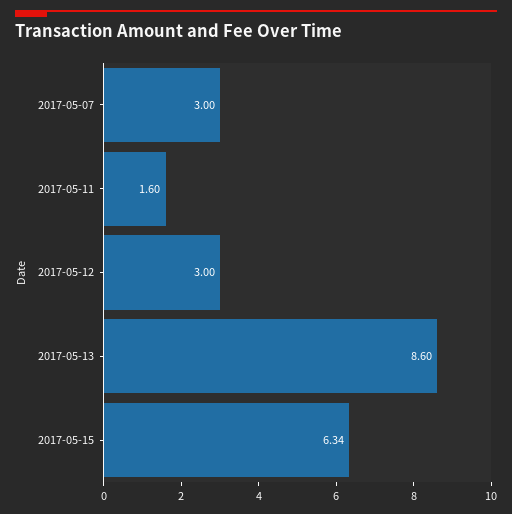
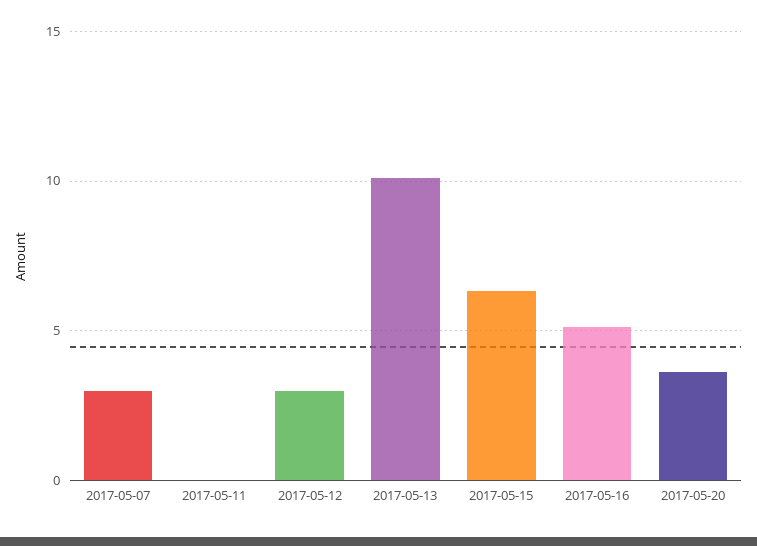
2017-05-11: 1.6 -> 0
2017-05-13: 8.6 -> 10
2017-05-16: none -> 5
2017-05-20: none -> 3.5

